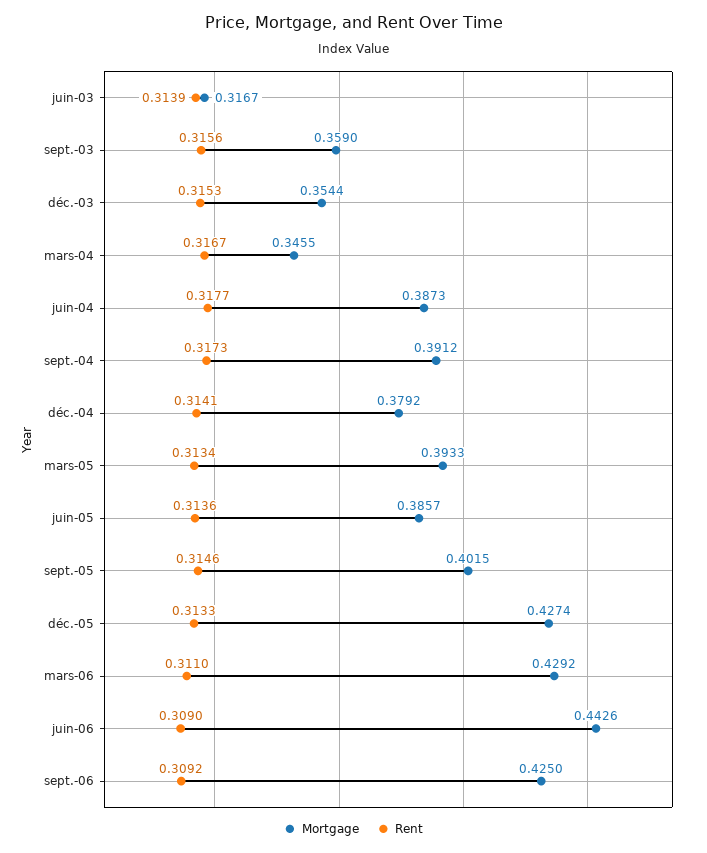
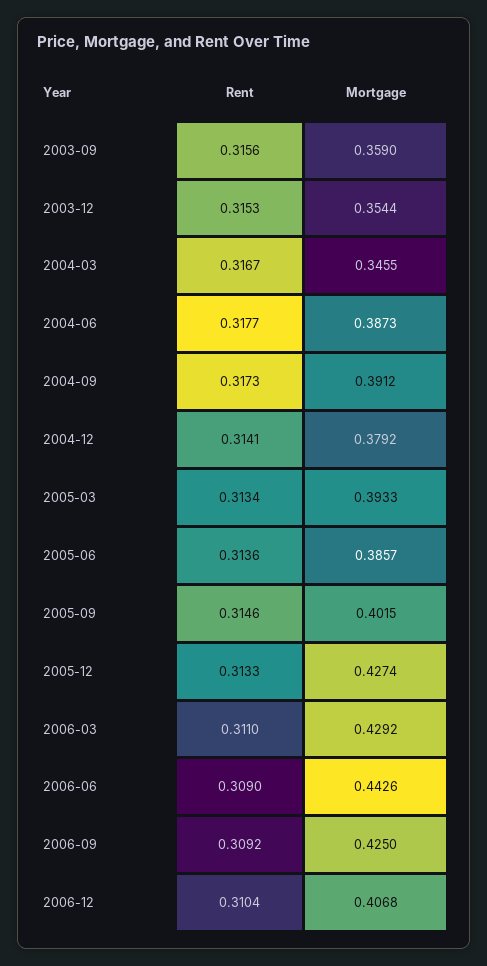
Mortgage, juin-03: 0.3167 -> none
Rent, juin-03: 0.3139 -> none
Rent, 2006-12: none -> 0.3104
Mortgage, 2006-12: none -> 0.4068

